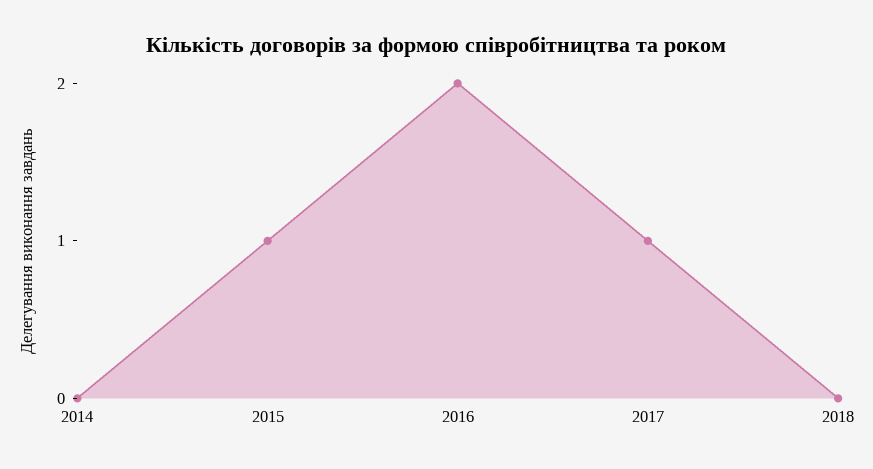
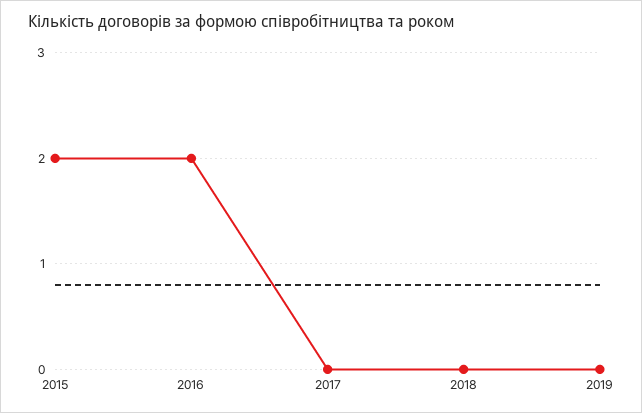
2014: 0 -> none
2015: 1 -> 2
2017: 1 -> 0
2019: none -> 0

